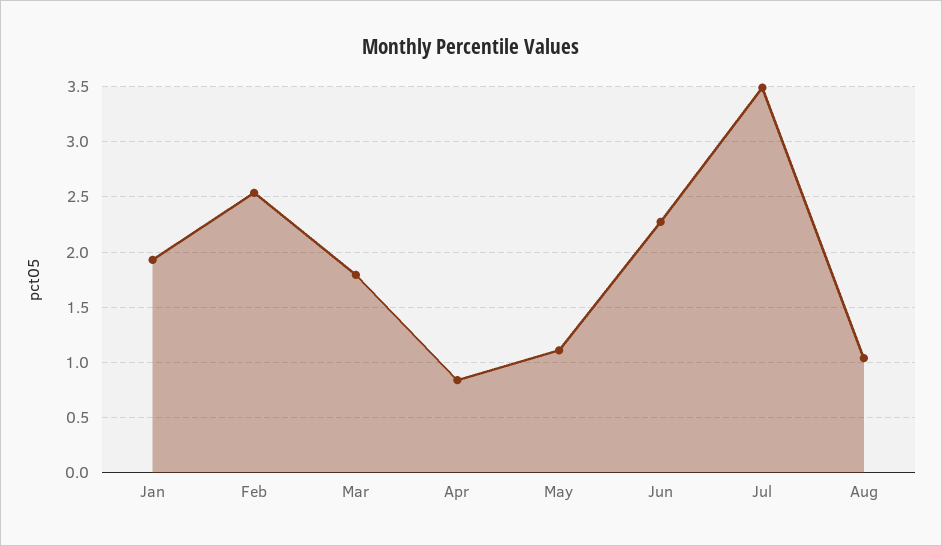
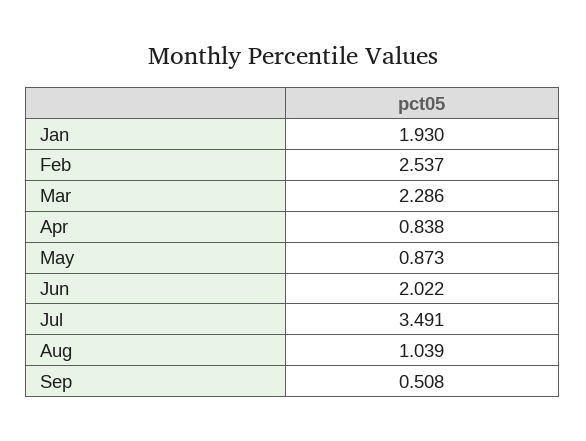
Mar: 1.8 -> 2.286
May: 1.1 -> 0.873
Jun: 2.3 -> 2.022
Sep: none -> 0.508

